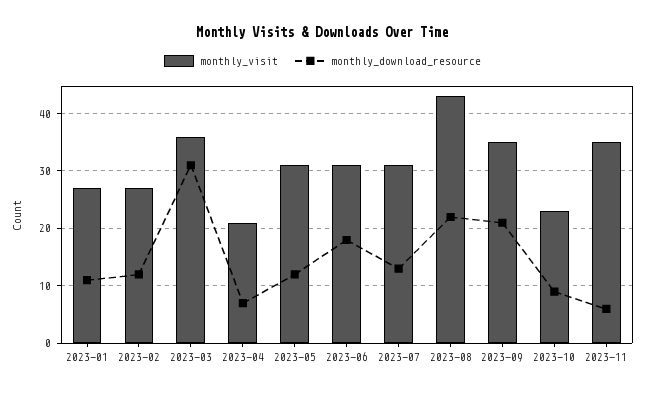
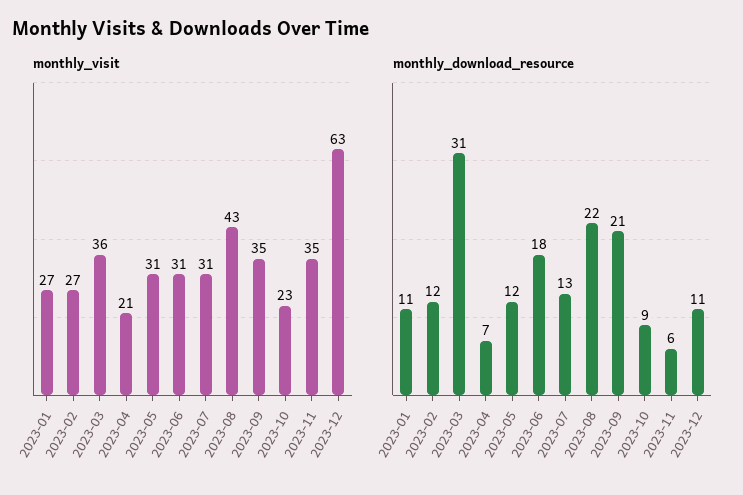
monthly_visit, 2023-12: none -> 63
monthly_download_resource, 2023-12: none -> 11

